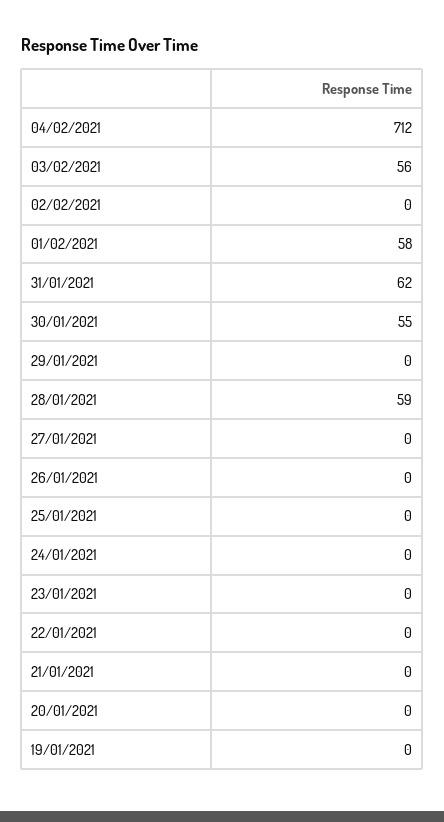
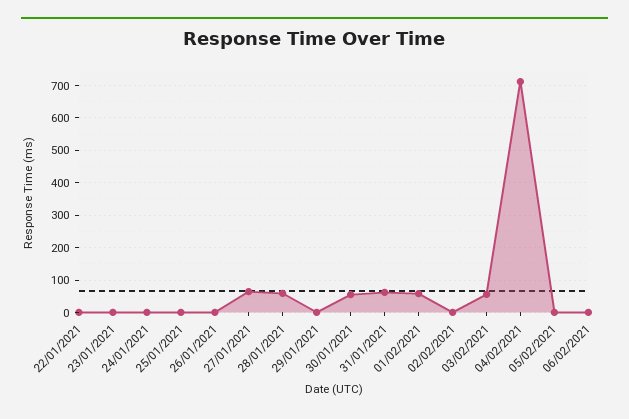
27/01/2021: 0 -> 60
21/01/2021: 0 -> none
20/01/2021: 0 -> none
19/01/2021: 0 -> none
05/02/2021: none -> 0
06/02/2021: none -> 0

